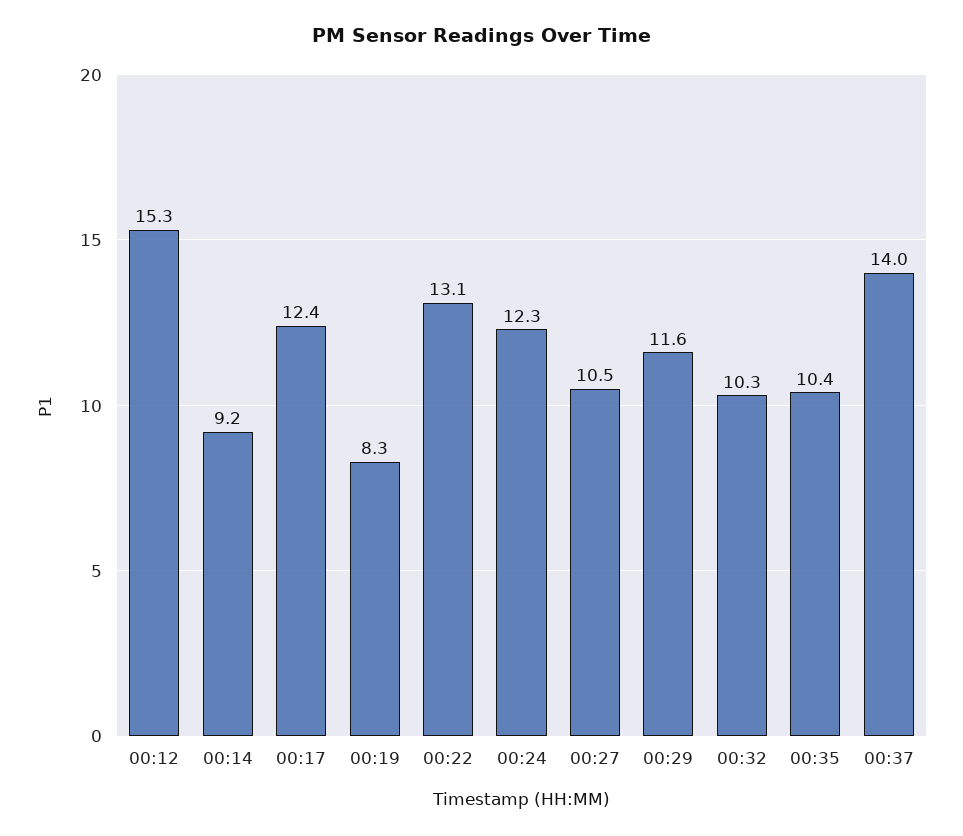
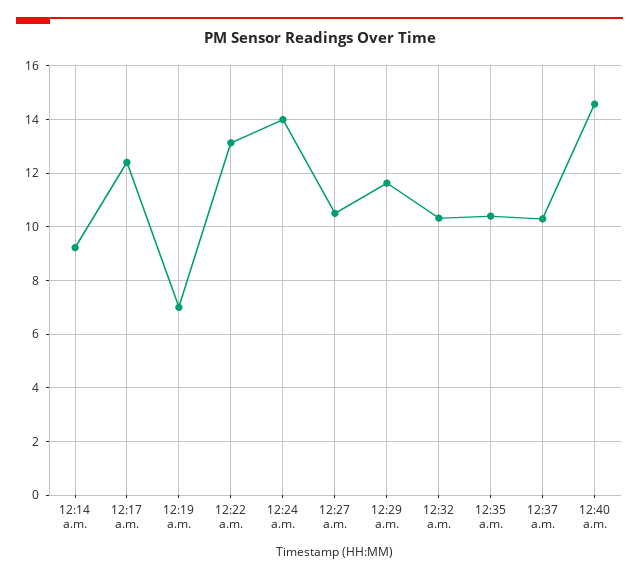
00:12: 15.3 -> none
00:19: 8.3 -> 7
00:24: 12.3 -> 14
00:37: 14 -> 10.25
12:40 a.m.: none -> 14.5

